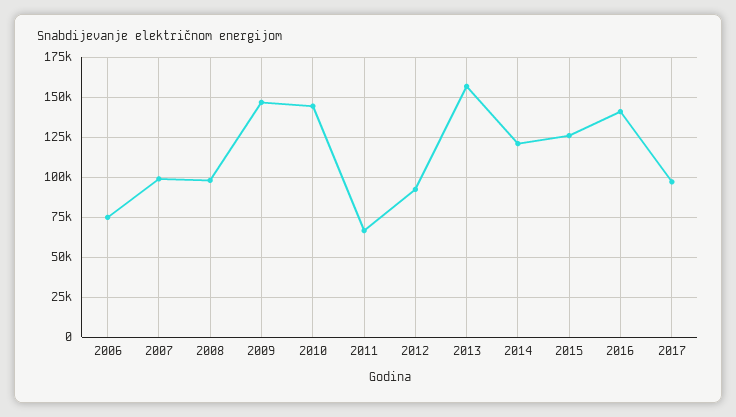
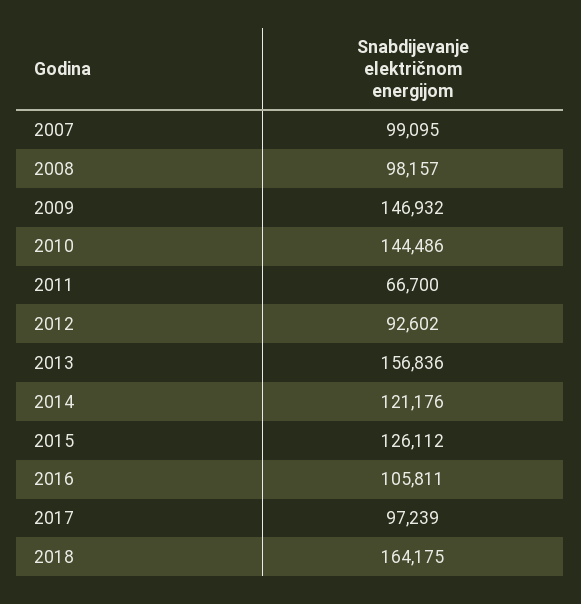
2006: 75000 -> none
2016: 140000 -> 105811
2018: none -> 164175

